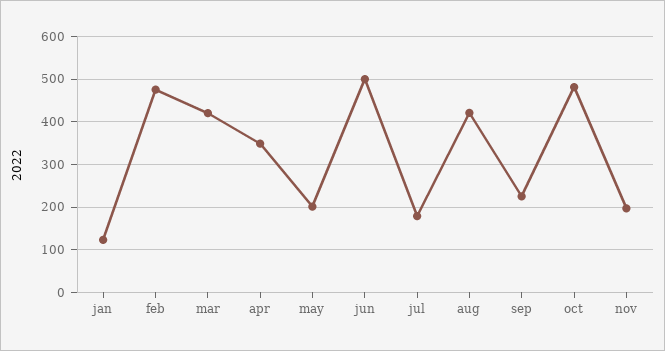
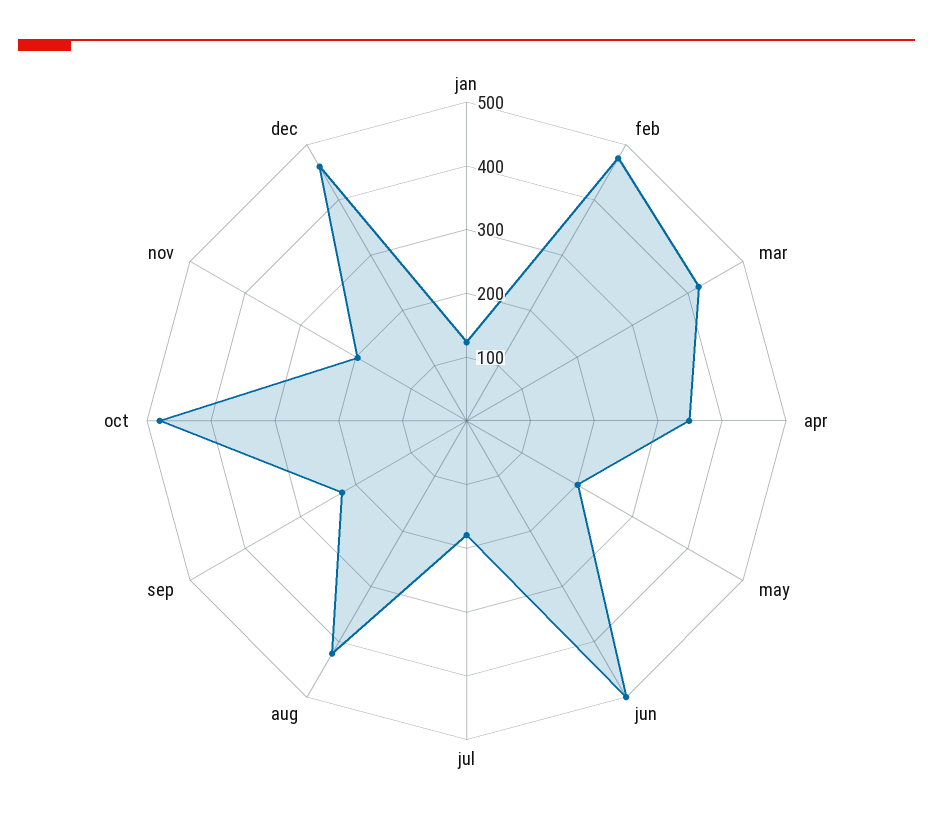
dec: none -> 460

